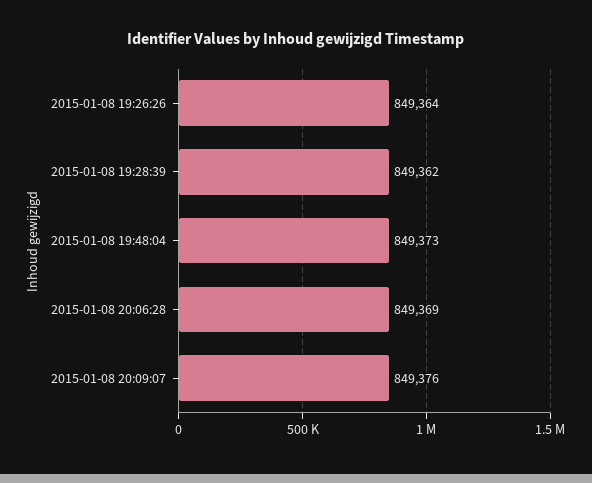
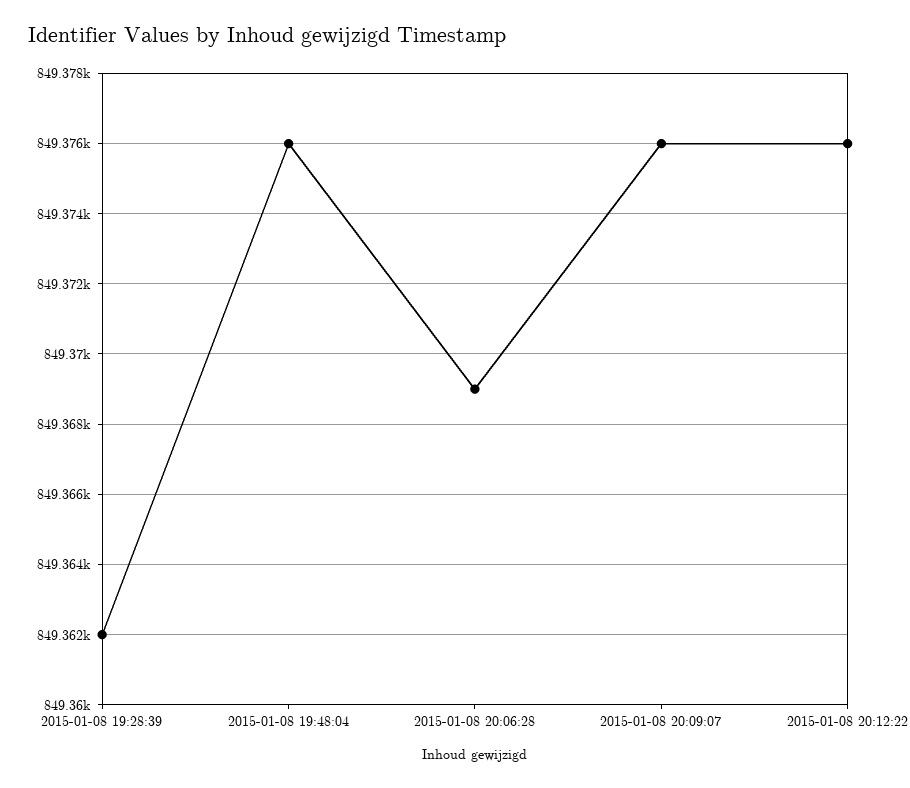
2015-01-08 19:26:26: 849364 -> none
2015-01-08 19:48:04: 849373 -> 849376
2015-01-08 20:12:22: none -> 849376

